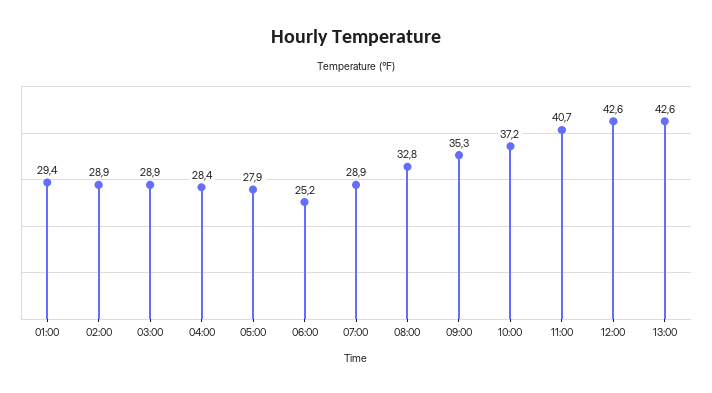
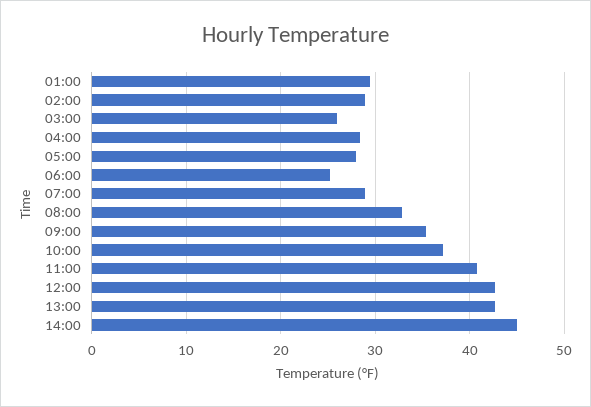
03:00: 28.9 -> 26
14:00: none -> 45

